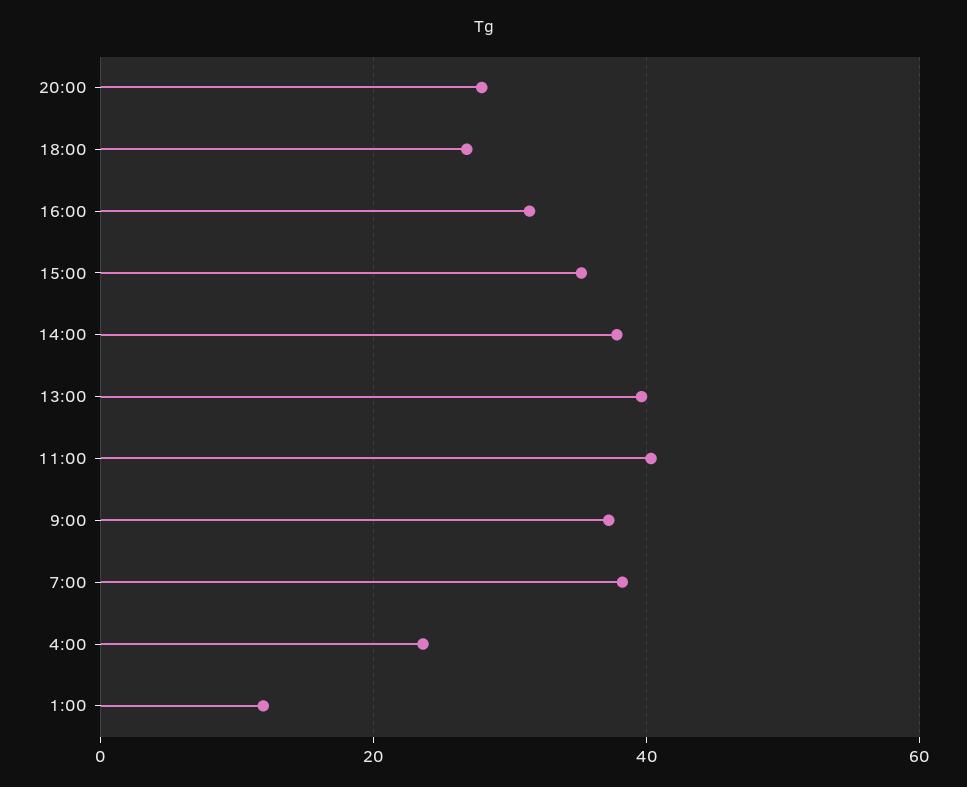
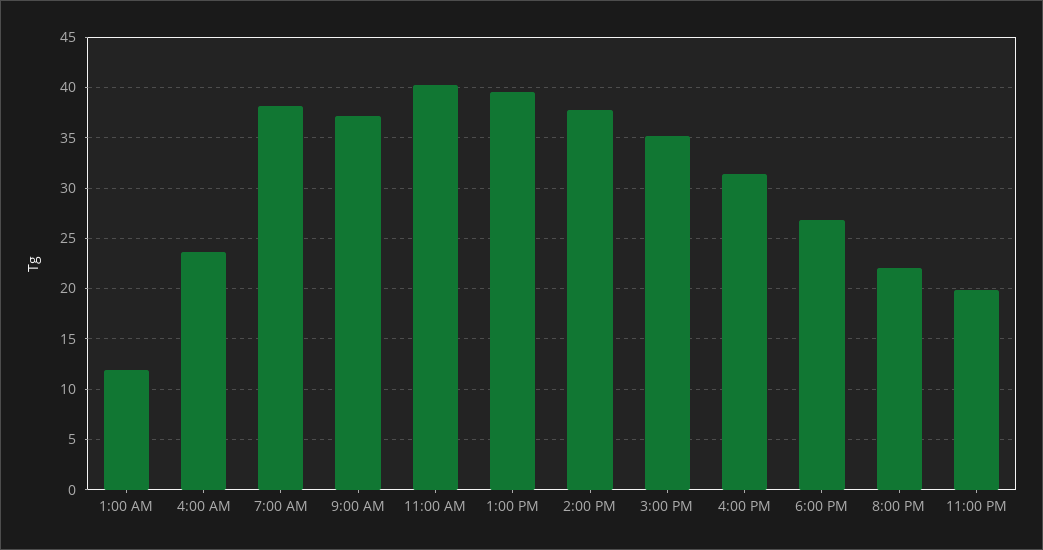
20:00: 28 -> 22
11:00 PM: none -> 20

